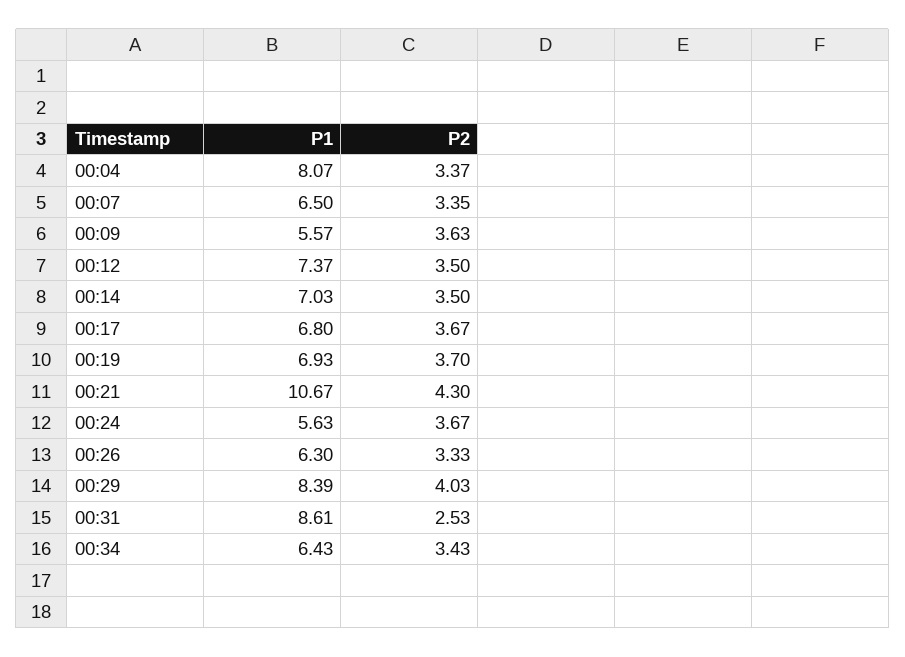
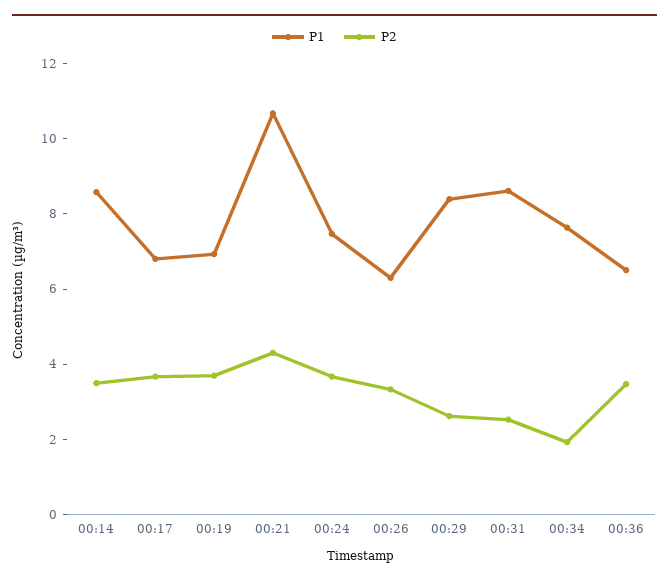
P1, 00:04: 8.07 -> none
P2, 00:04: 3.37 -> none
P1, 00:07: 6.5 -> none
P2, 00:07: 3.35 -> none
P1, 00:09: 5.57 -> none
P2, 00:09: 3.63 -> none
P1, 00:12: 7.37 -> none
P2, 00:12: 3.5 -> none
P1, 00:14: 7.03 -> 8.5
P1, 00:24: 5.63 -> 7.5
P2, 00:29: 4.03 -> 2.5
P1, 00:34: 6.43 -> 7.5
P2, 00:34: 3.43 -> 2
P1, 00:36: none -> 6.5
P2, 00:36: none -> 3.5

